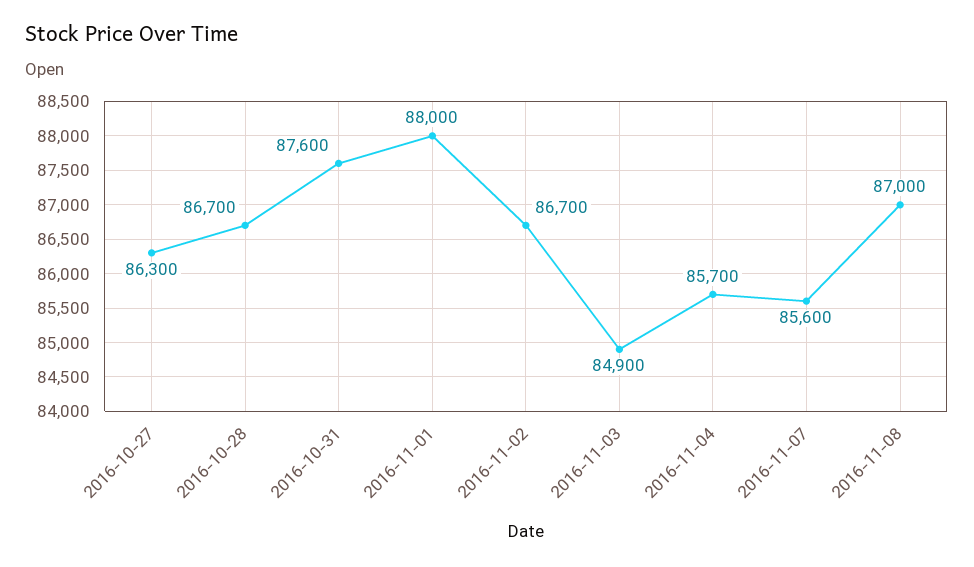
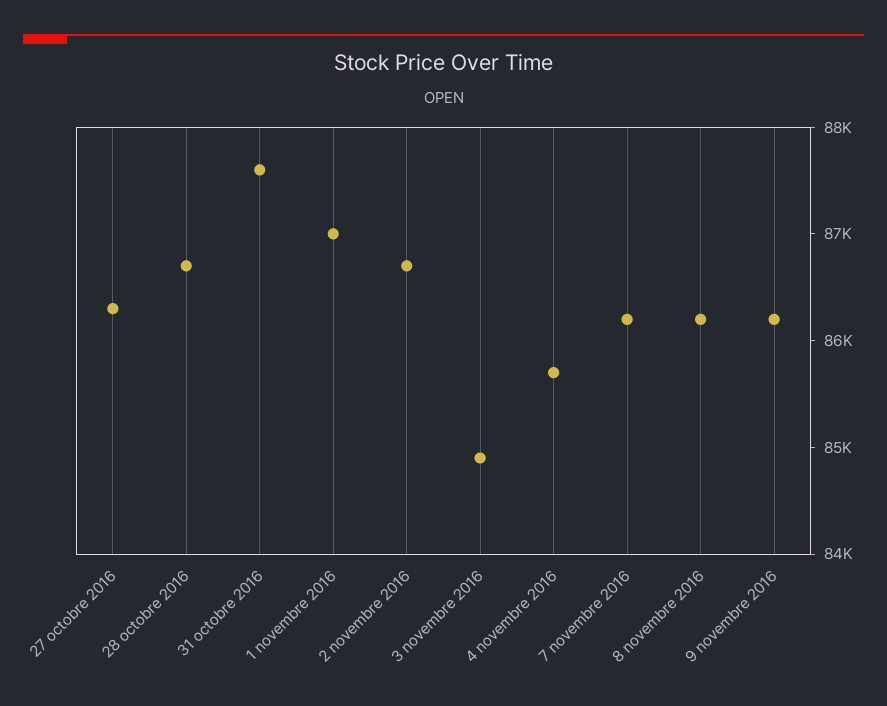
2016-11-01: 88000 -> 87000
2016-11-07: 85600 -> 86200
2016-11-08: 87000 -> 86200
9 novembre 2016: none -> 86200

